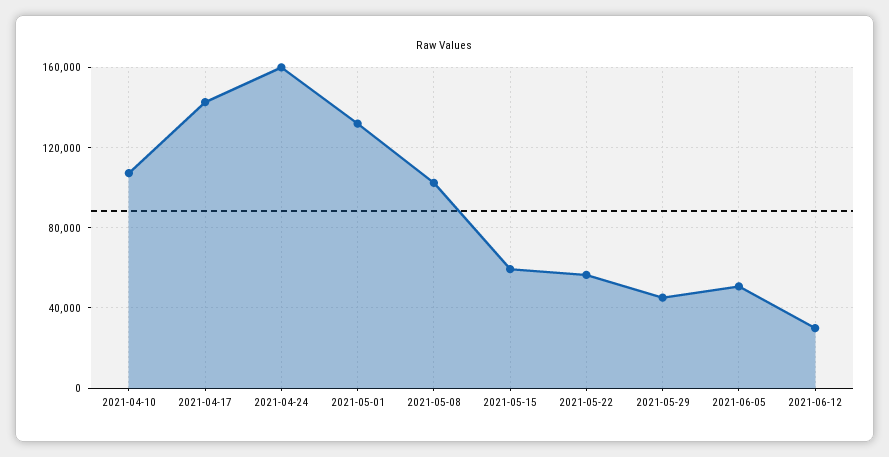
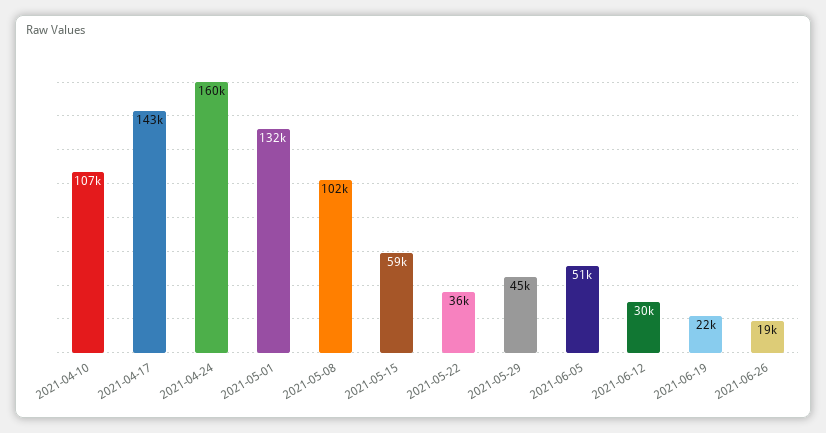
2021-05-22: 55000 -> 36000
2021-06-19: none -> 22000
2021-06-26: none -> 19000

